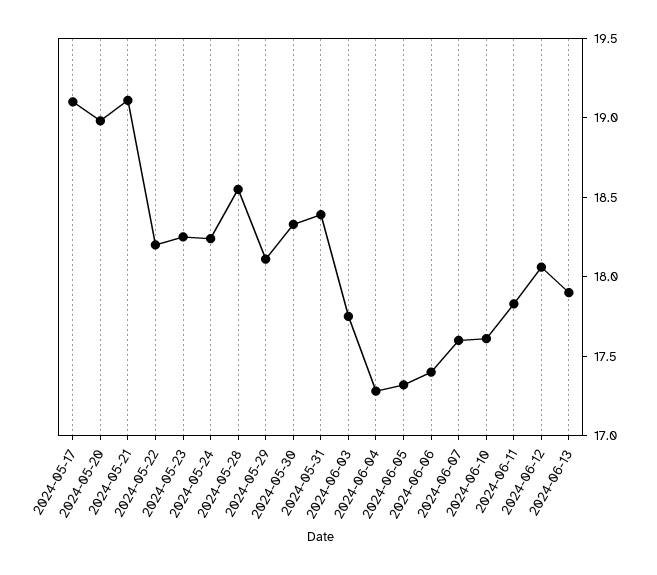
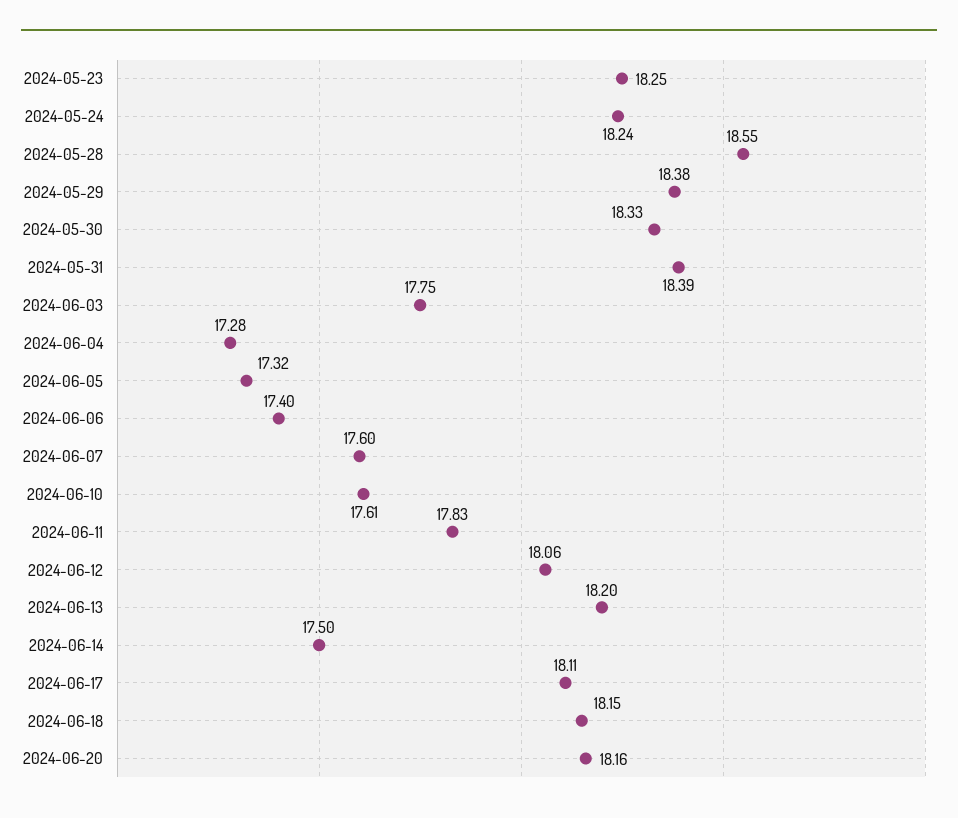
2024-05-17: 19.1 -> none
2024-05-20: 19 -> none
2024-05-21: 19.1 -> none
2024-05-22: 18.2 -> none
2024-05-29: 18.1 -> 18.38
2024-06-13: 17.9 -> 18.2
2024-06-14: none -> 17.5
2024-06-17: none -> 18.11
2024-06-18: none -> 18.15
2024-06-20: none -> 18.16

